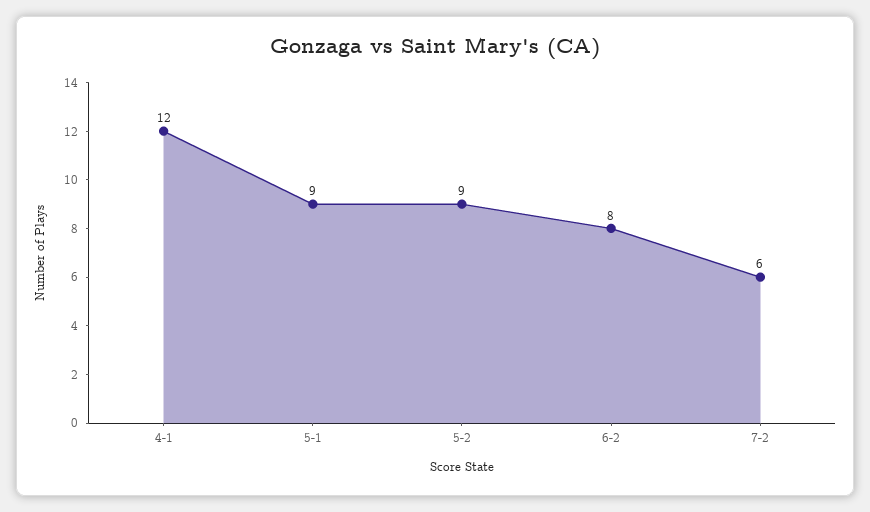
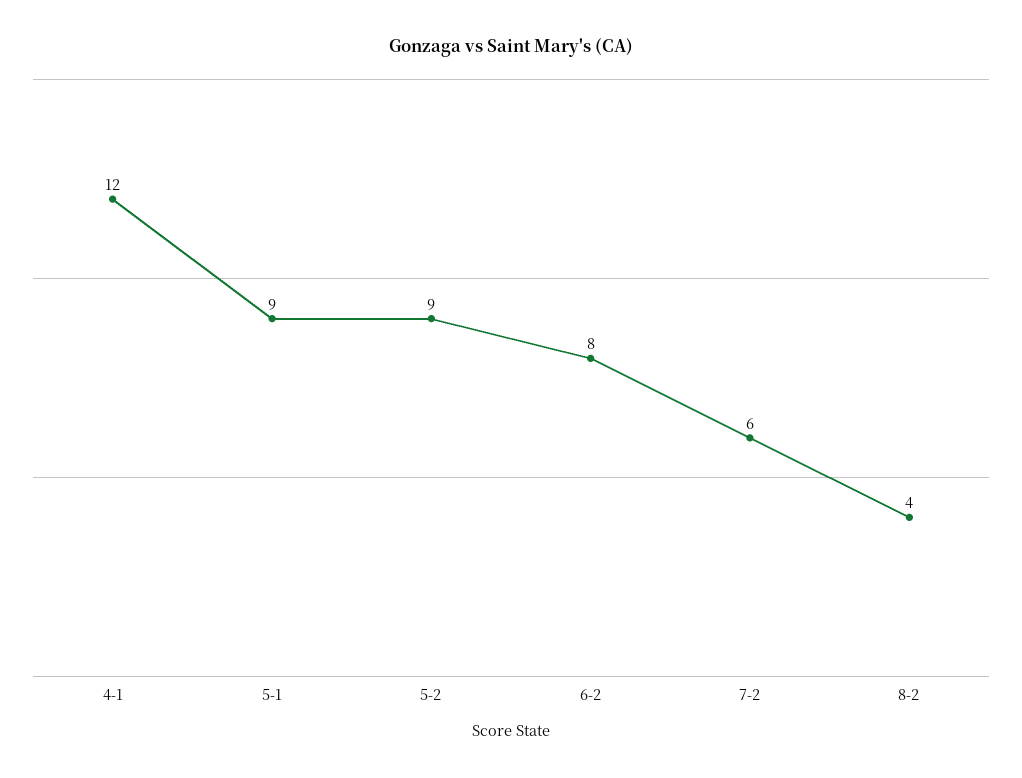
8-2: none -> 4

